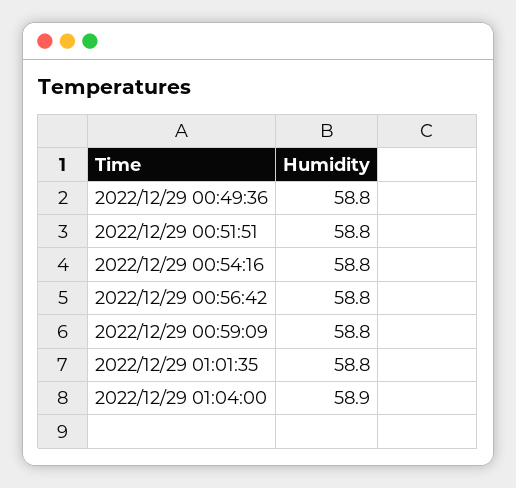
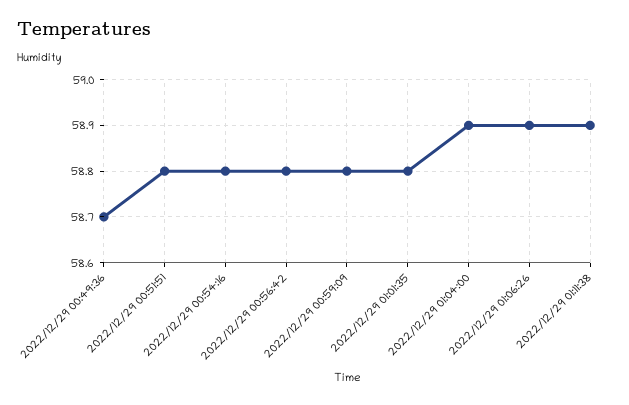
2022/12/29 00:49:36: 58.8 -> 58.7
2022/12/29 01:06:26: none -> 58.9
2022/12/29 01:11:38: none -> 58.9

